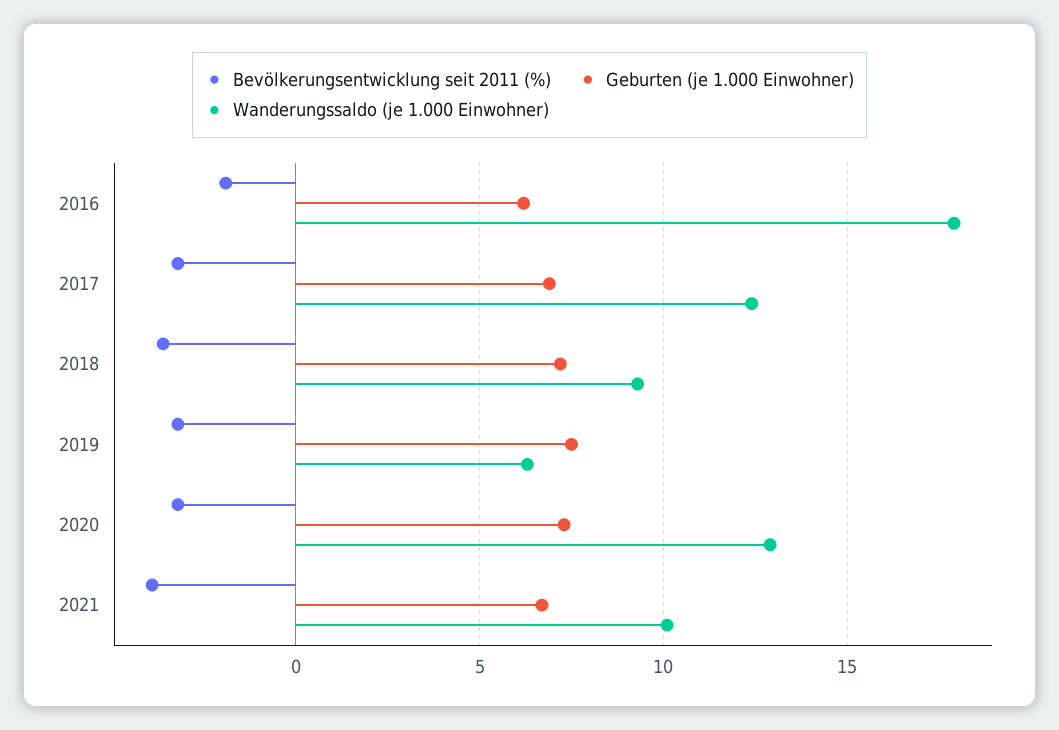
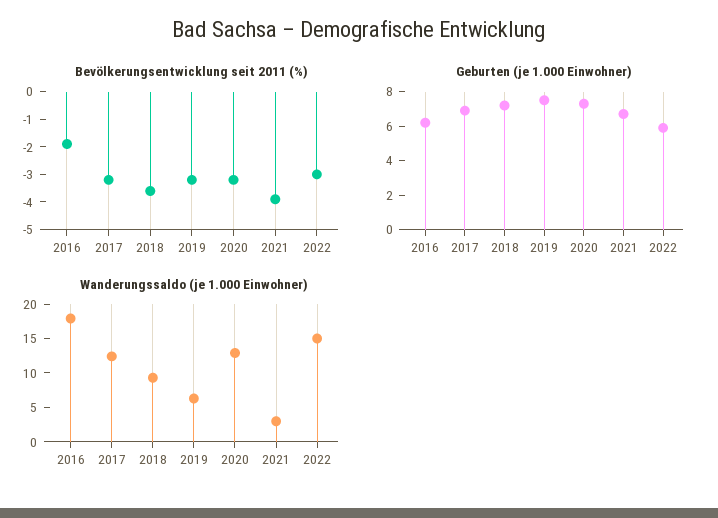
Wanderungssaldo (je 1.000 Einwohner), 2021: 10 -> 2.5
Bevölkerungsentwicklung seit 2011 (%), 2022: none -> -3
Geburten (je 1.000 Einwohner), 2022: none -> 6
Wanderungssaldo (je 1.000 Einwohner), 2022: none -> 15

